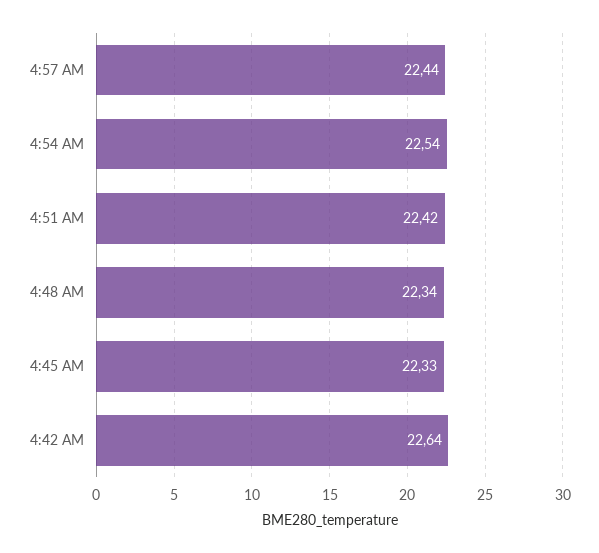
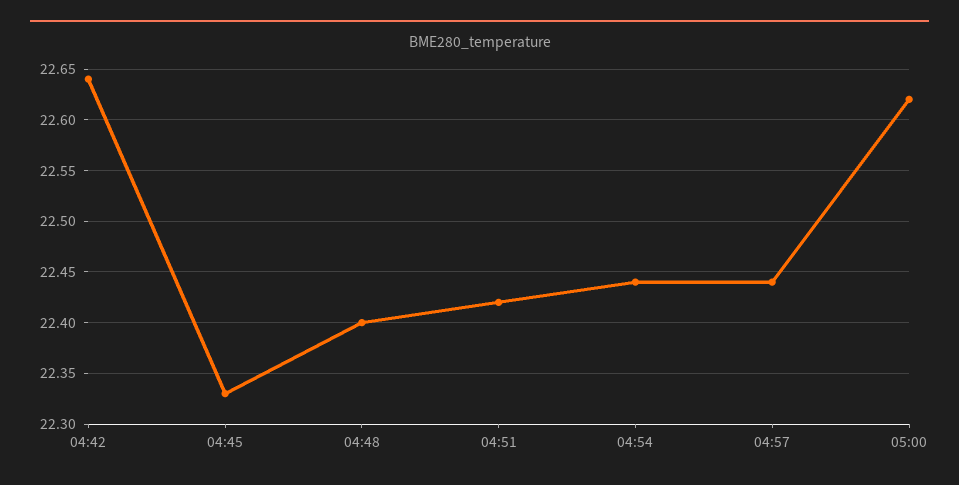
4:54 AM: 22.54 -> 22.44
4:48 AM: 22.34 -> 22.4
05:00: none -> 22.62

